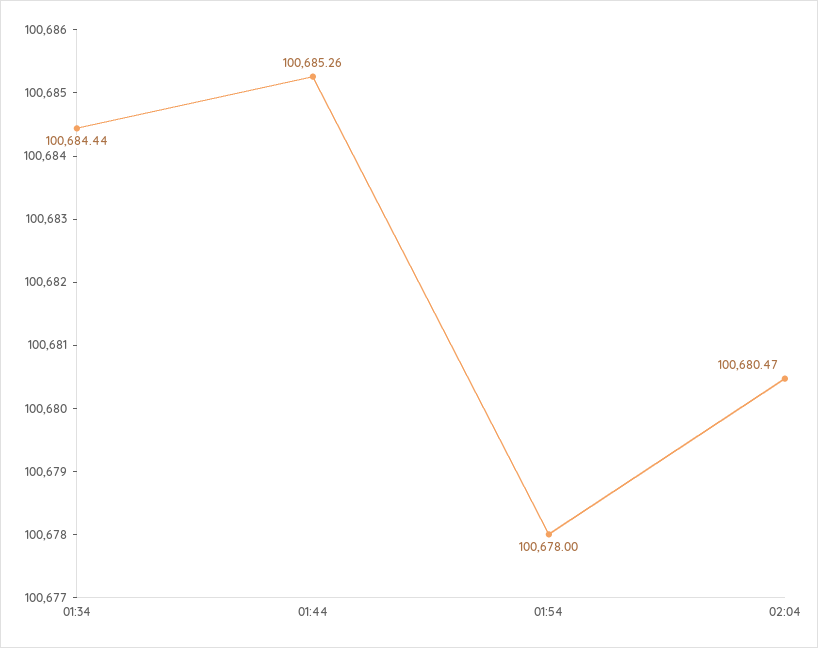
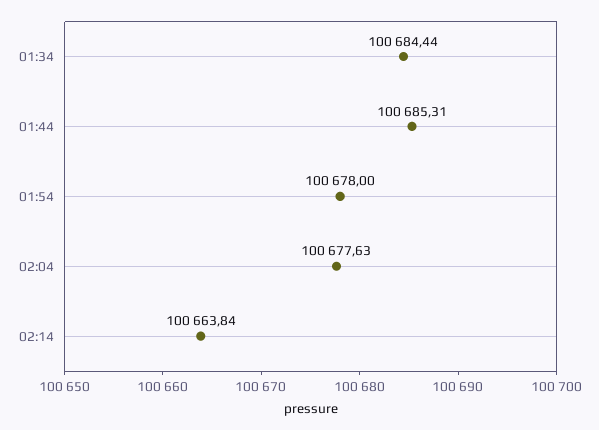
01:44: 100685.26 -> 100685.31
02:04: 100680.47 -> 100677.63
02:14: none -> 100663.84

